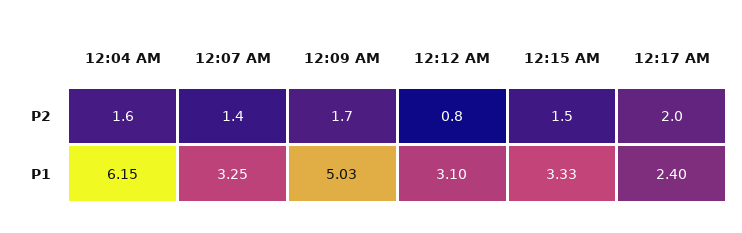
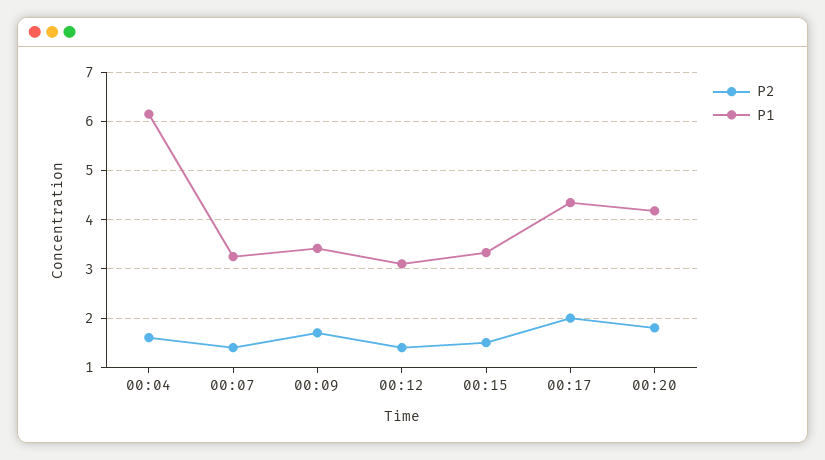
P2, 12:12 AM: 0.8 -> 1.4
P1, 12:09 AM: 5.03 -> 3.4
P1, 12:17 AM: 2.4 -> 4.4
P2, 00:20: none -> 1.8
P1, 00:20: none -> 4.2

